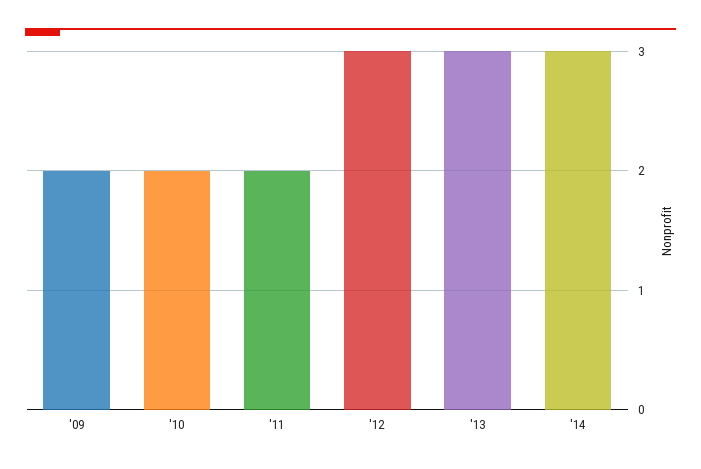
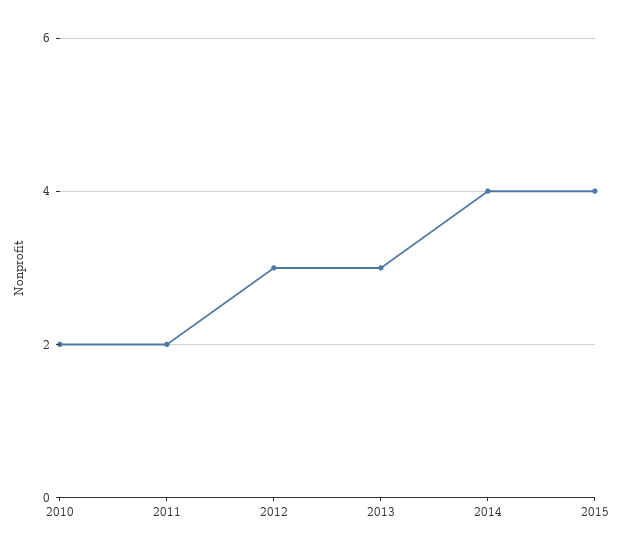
'09: 2 -> none
'14: 3 -> 4
2015: none -> 4

